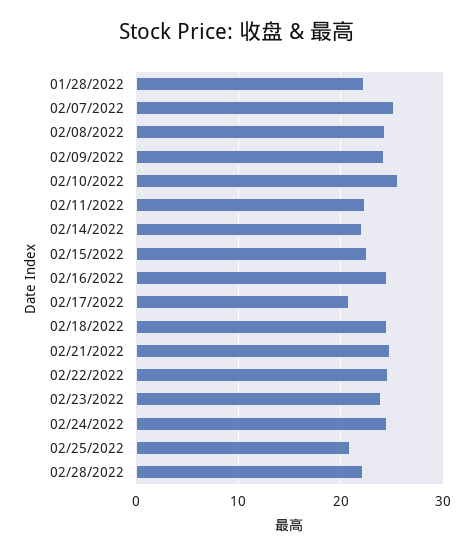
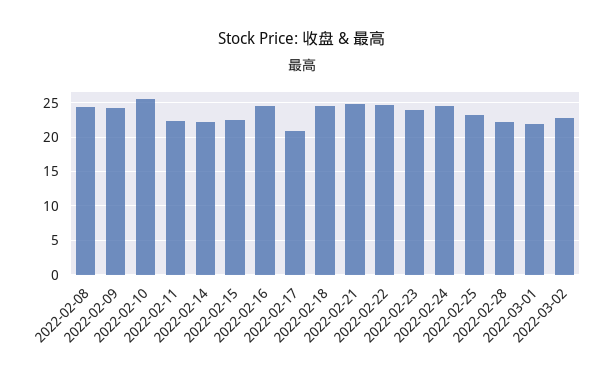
01/28/2022: 22 -> none
02/07/2022: 25 -> none
02/25/2022: 21 -> 23
2022-03-01: none -> 22
2022-03-02: none -> 23

